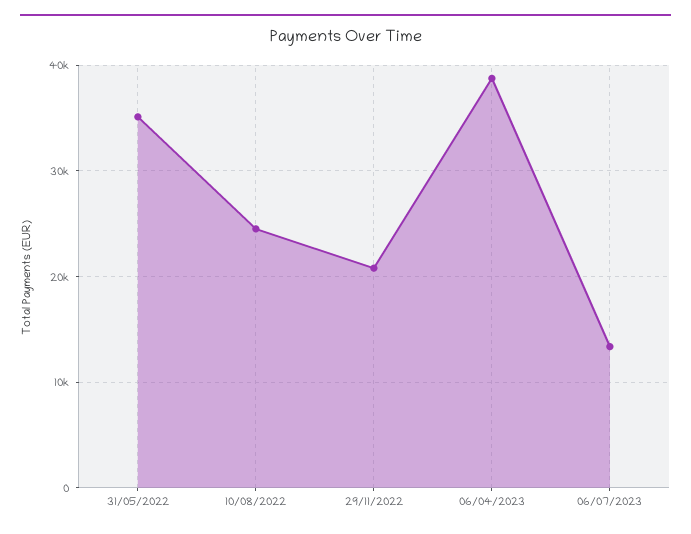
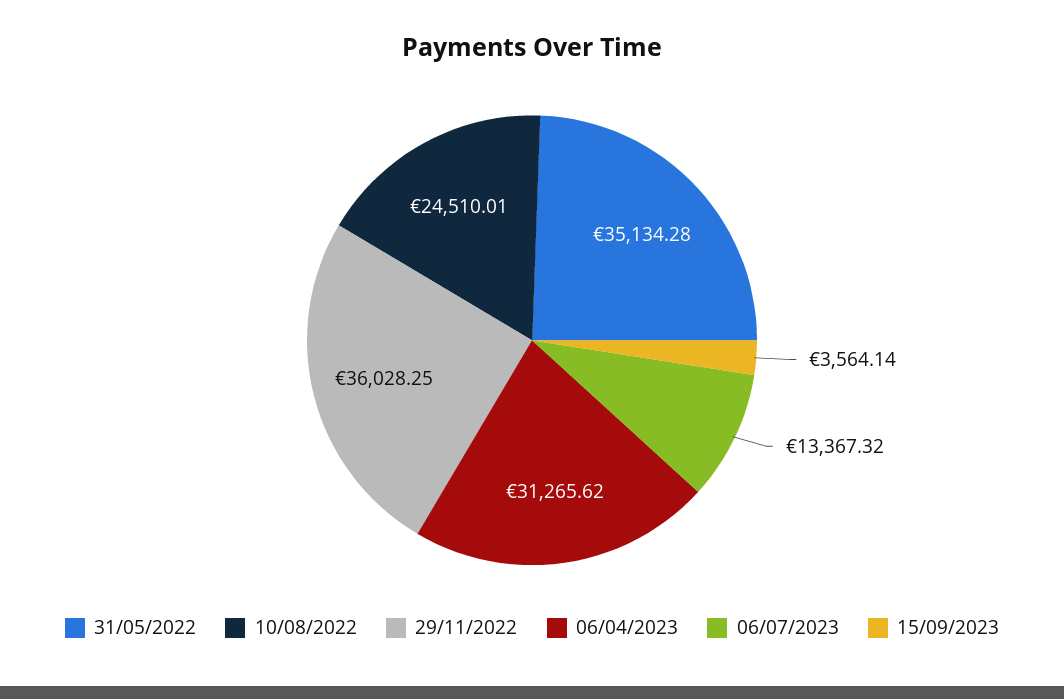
29/11/2022: 21000 -> 36028.25
06/04/2023: 39000 -> 31265.62
15/09/2023: none -> 3564.14

